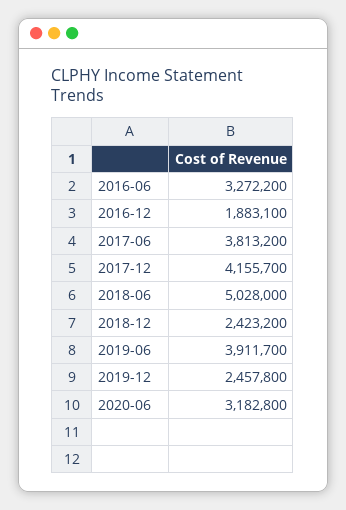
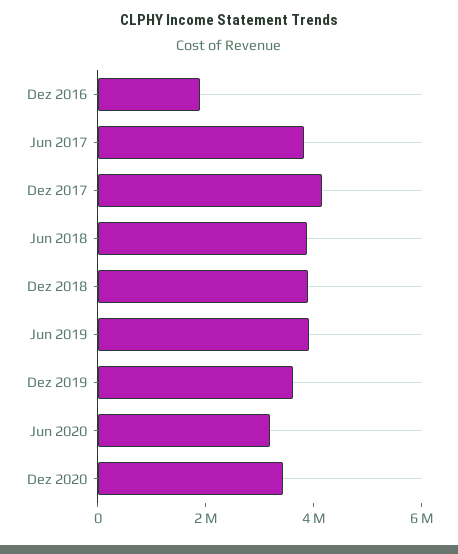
2016-06: 3272200 -> none
2018-06: 5028000 -> 4000000
2018-12: 2423200 -> 4000000
2019-12: 2457800 -> 3500000
Dez 2020: none -> 3500000

